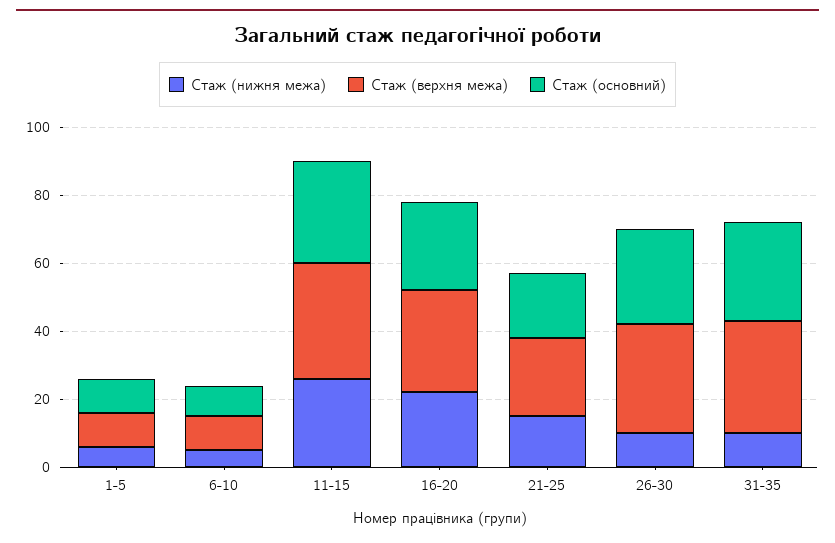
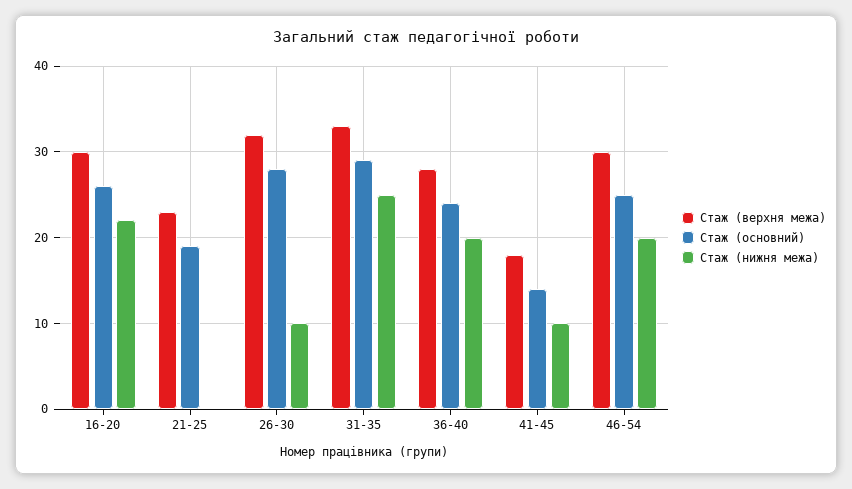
Стаж (нижня межа), 1-5: 5 -> none
Стаж (верхня межа), 1-5: 10 -> none
Стаж (основний), 1-5: 10 -> none
Стаж (нижня межа), 6-10: 5 -> none
Стаж (верхня межа), 6-10: 10 -> none
Стаж (основний), 6-10: 10 -> none
Стаж (нижня межа), 11-15: 25 -> none
Стаж (верхня межа), 11-15: 35 -> none
Стаж (основний), 11-15: 30 -> none
Стаж (нижня межа), 21-25: 15 -> 0
Стаж (нижня межа), 31-35: 10 -> 25
Стаж (верхня межа), 36-40: none -> 28
Стаж (основний), 36-40: none -> 24
Стаж (нижня межа), 36-40: none -> 20
Стаж (верхня межа), 41-45: none -> 18
Стаж (основний), 41-45: none -> 14
Стаж (нижня межа), 41-45: none -> 10
Стаж (верхня межа), 46-54: none -> 30
Стаж (основний), 46-54: none -> 25
Стаж (нижня межа), 46-54: none -> 20

